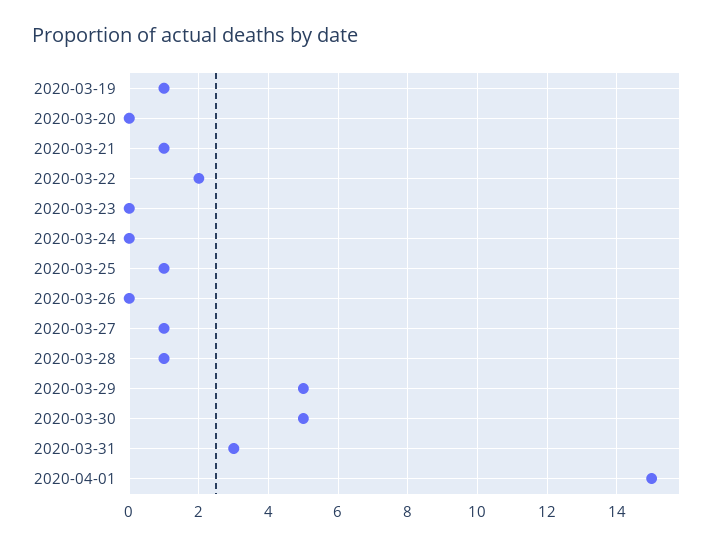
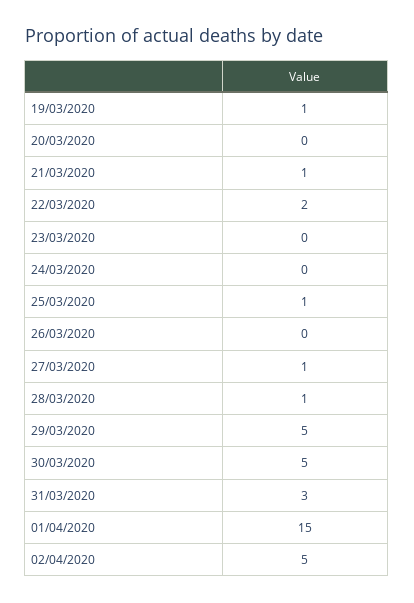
02/04/2020: none -> 5

